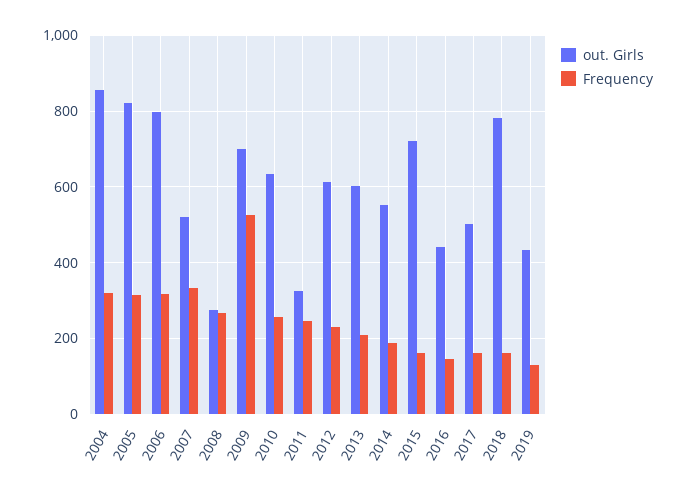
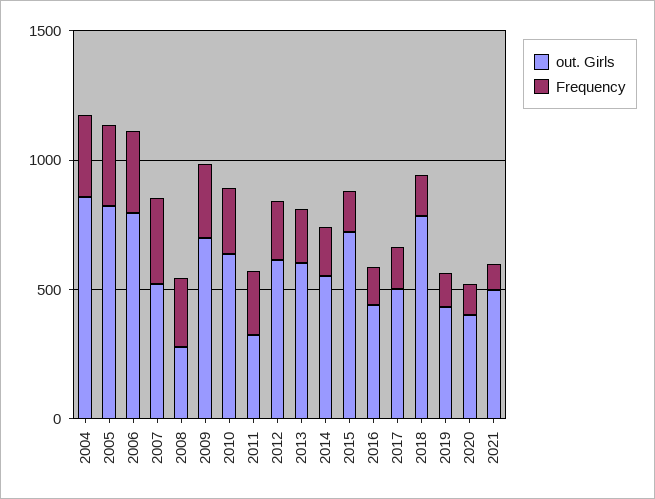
Frequency, 2009: 520 -> 300
out. Girls, 2020: none -> 400
Frequency, 2020: none -> 100
out. Girls, 2021: none -> 500
Frequency, 2021: none -> 100

